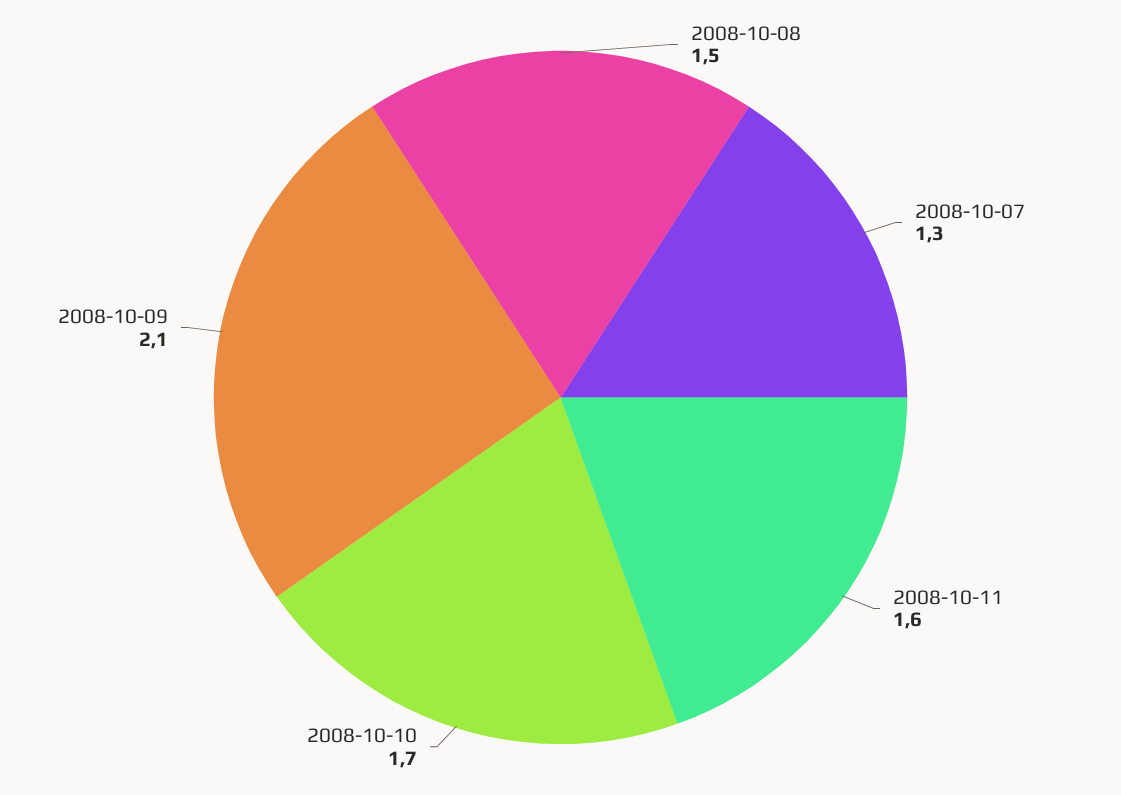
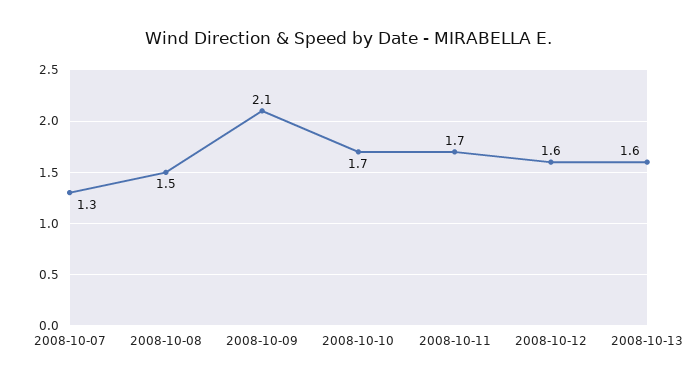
2008-10-11: 1.6 -> 1.7
2008-10-12: none -> 1.6
2008-10-13: none -> 1.6

